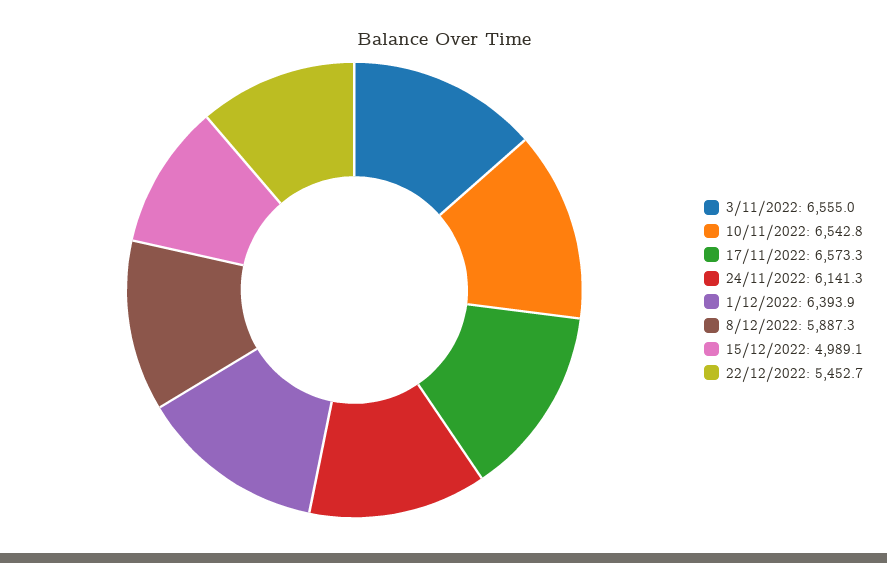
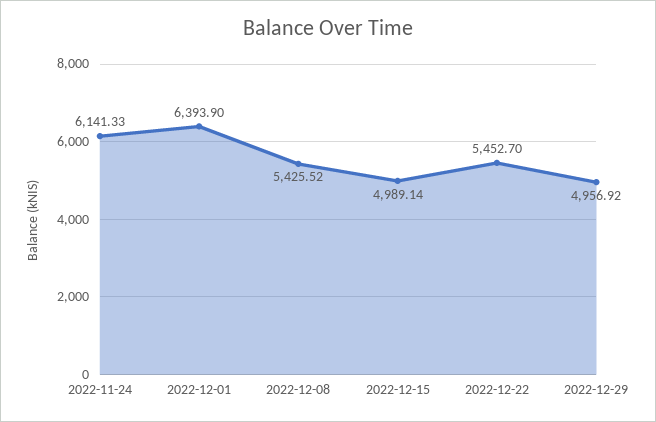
3/11/2022: 6555 -> none
10/11/2022: 6542.8 -> none
17/11/2022: 6573.3 -> none
8/12/2022: 5887.3 -> 5425.52
2022-12-29: none -> 4956.92

